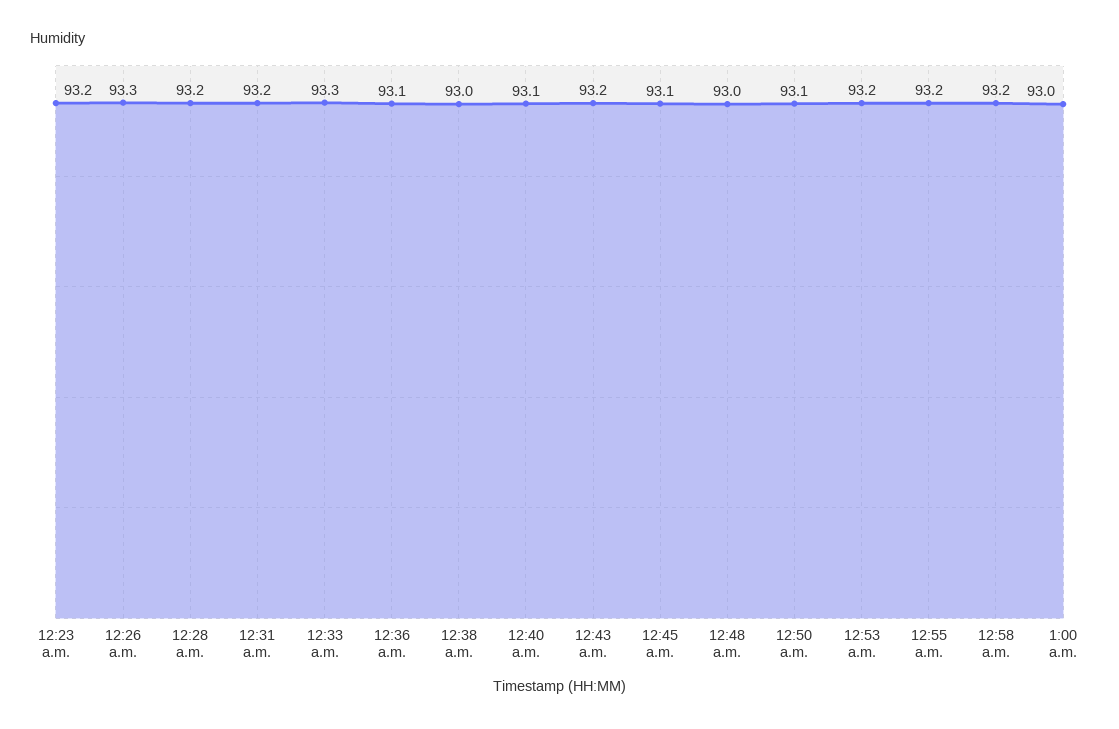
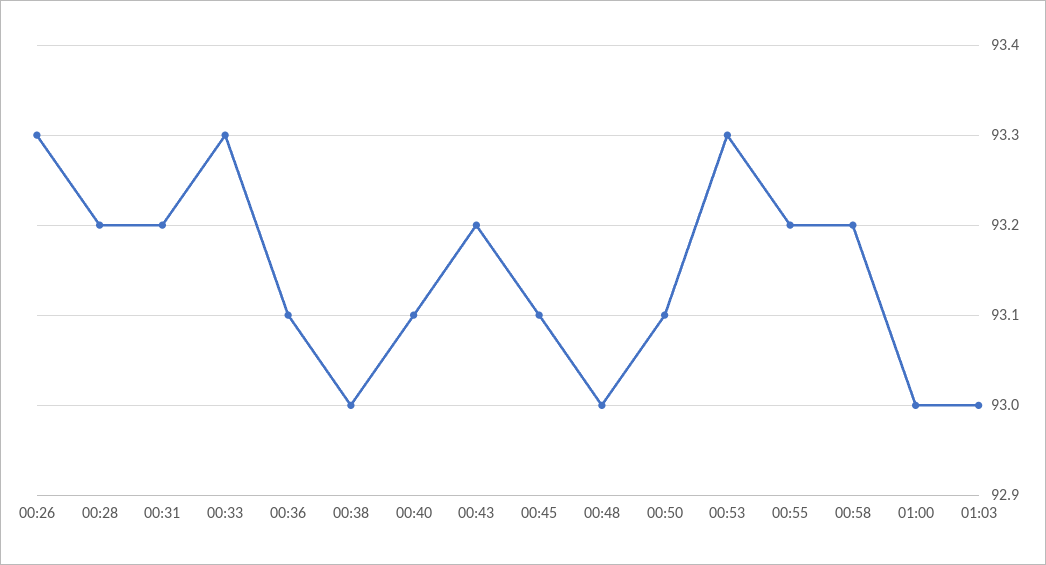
12:23 a.m.: 93.2 -> none
12:53 a.m.: 93.2 -> 93.3
01:03: none -> 93

